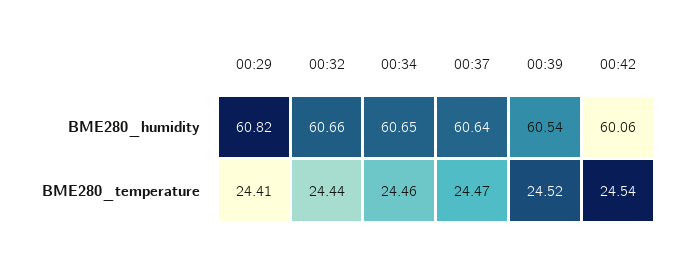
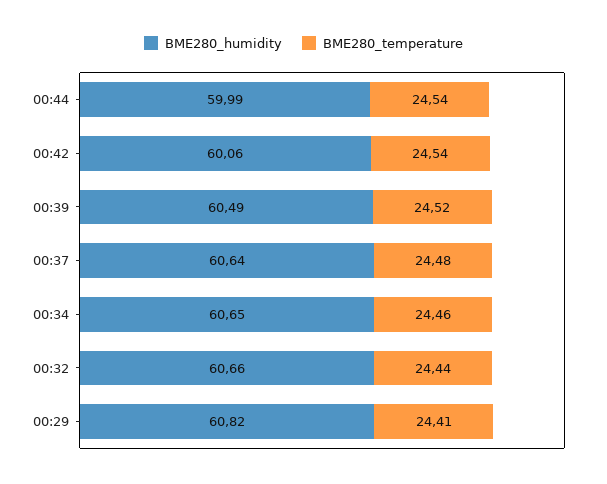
BME280_humidity, 00:39: 60.54 -> 60.49
BME280_temperature, 00:37: 24.47 -> 24.48
BME280_humidity, 00:44: none -> 59.99
BME280_temperature, 00:44: none -> 24.54

